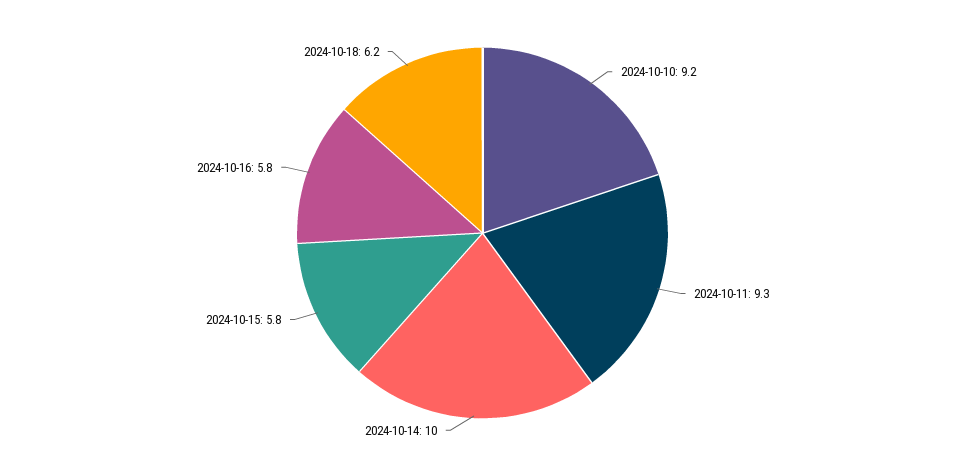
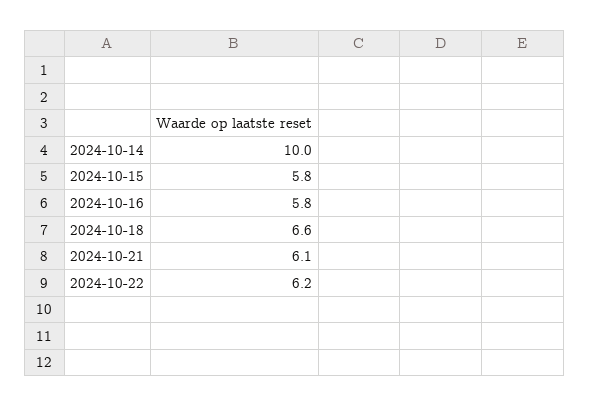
2024-10-10: 9.2 -> none
2024-10-11: 9.3 -> none
2024-10-18: 6.2 -> 6.6
2024-10-21: none -> 6.1
2024-10-22: none -> 6.2

